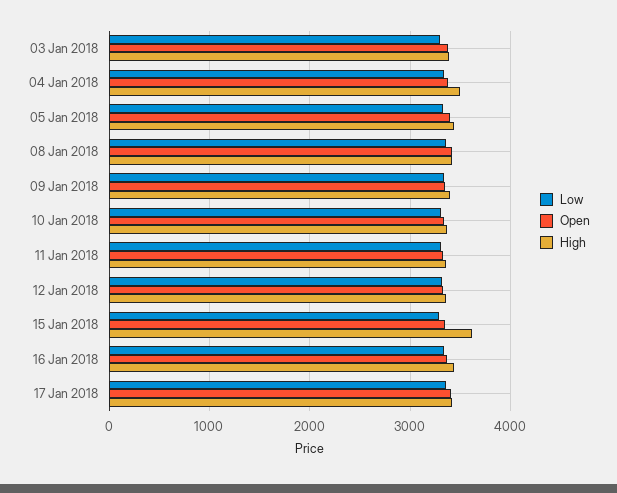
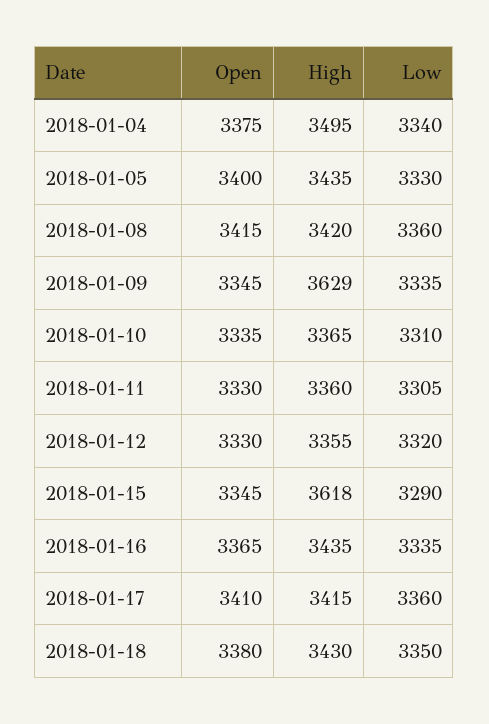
Low, 03 Jan 2018: 3300 -> none
Open, 03 Jan 2018: 3400 -> none
High, 03 Jan 2018: 3400 -> none
High, 09 Jan 2018: 3400 -> 3629
Open, 2018-01-18: none -> 3380
High, 2018-01-18: none -> 3430
Low, 2018-01-18: none -> 3350

